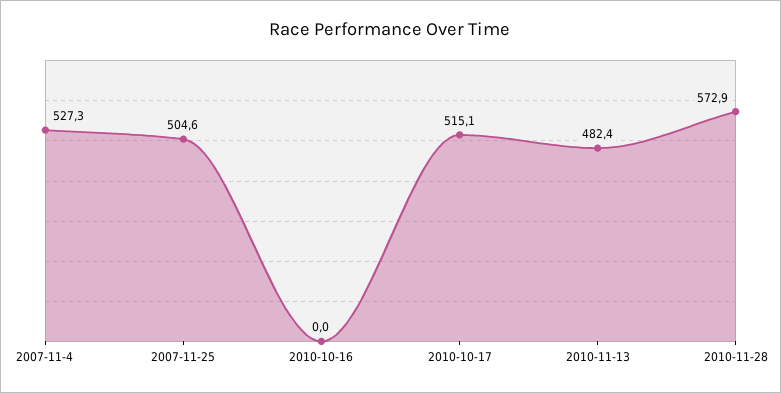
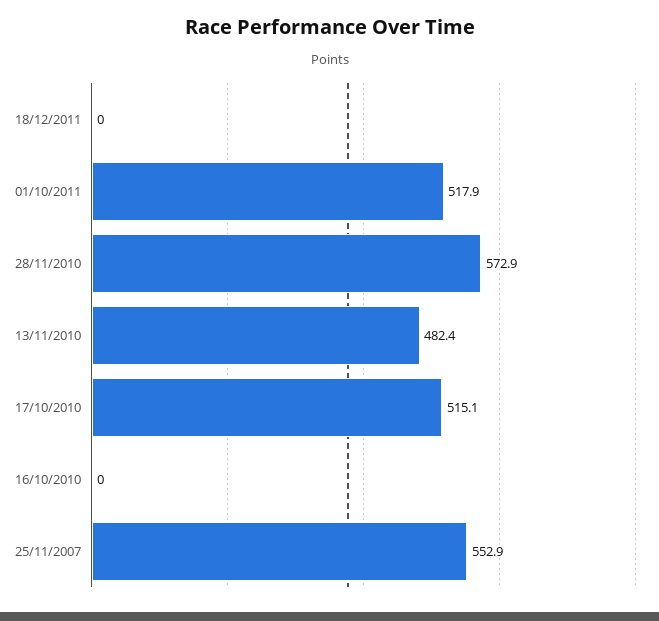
2007-11-4: 527.3 -> none
2007-11-25: 504.6 -> 552.9
18/12/2011: none -> 0
01/10/2011: none -> 517.9

